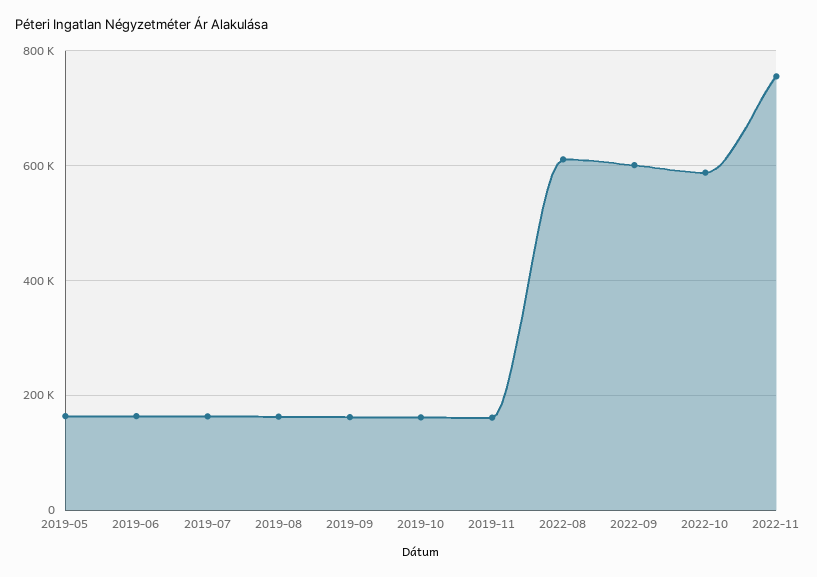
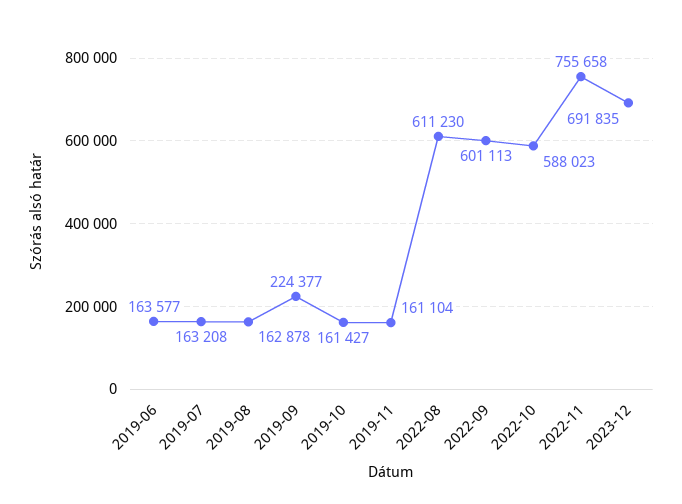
2019-05: 160000 -> none
2019-09: 160000 -> 224377
2023-12: none -> 691835

